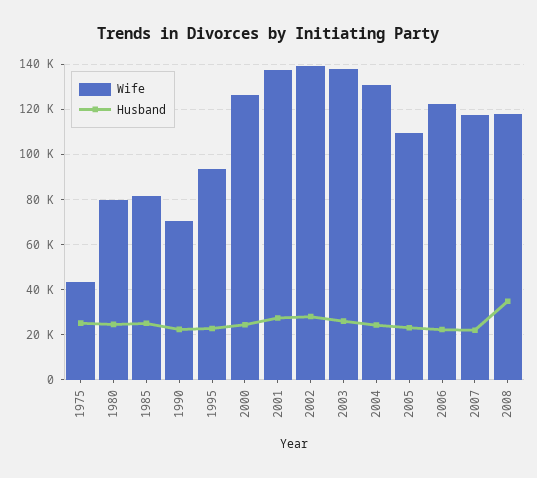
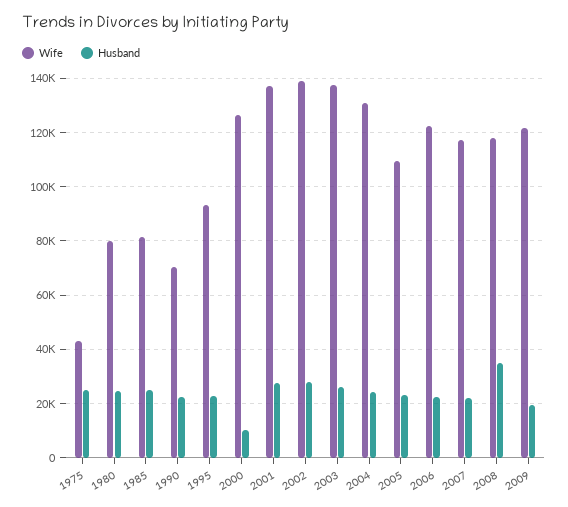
Husband, 2000: 25000 -> 10000
Wife, 2009: none -> 122500
Husband, 2009: none -> 20000

